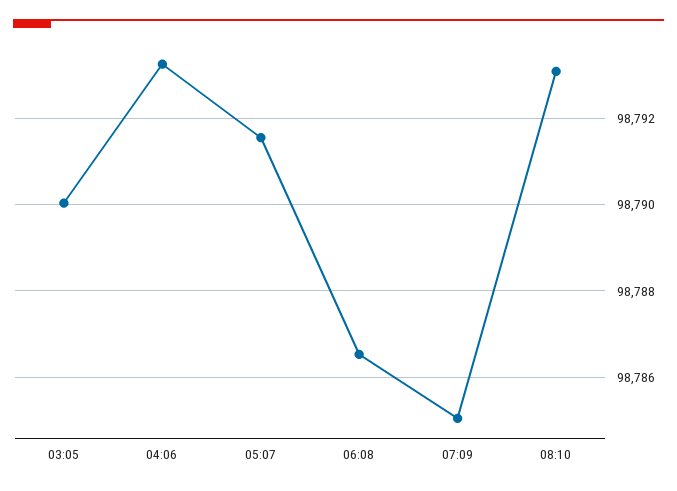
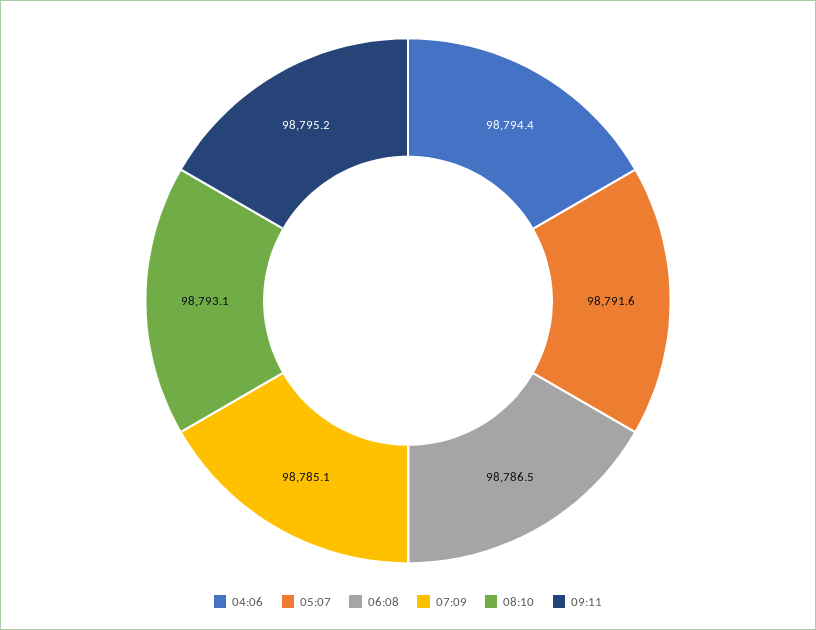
03:05: 98790 -> none
04:06: 98793.2 -> 98794.4
09:11: none -> 98795.2

